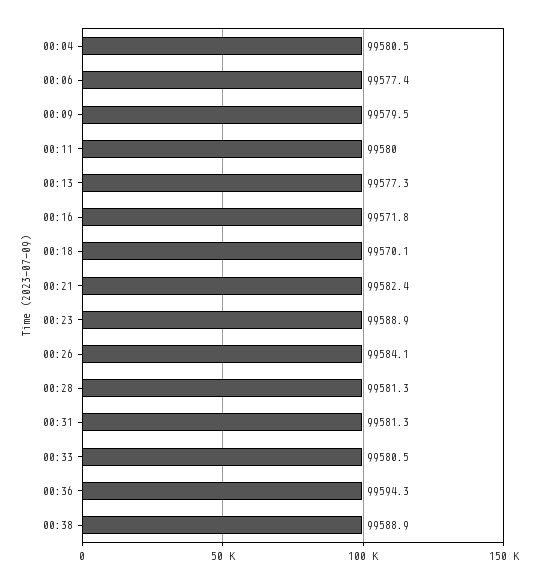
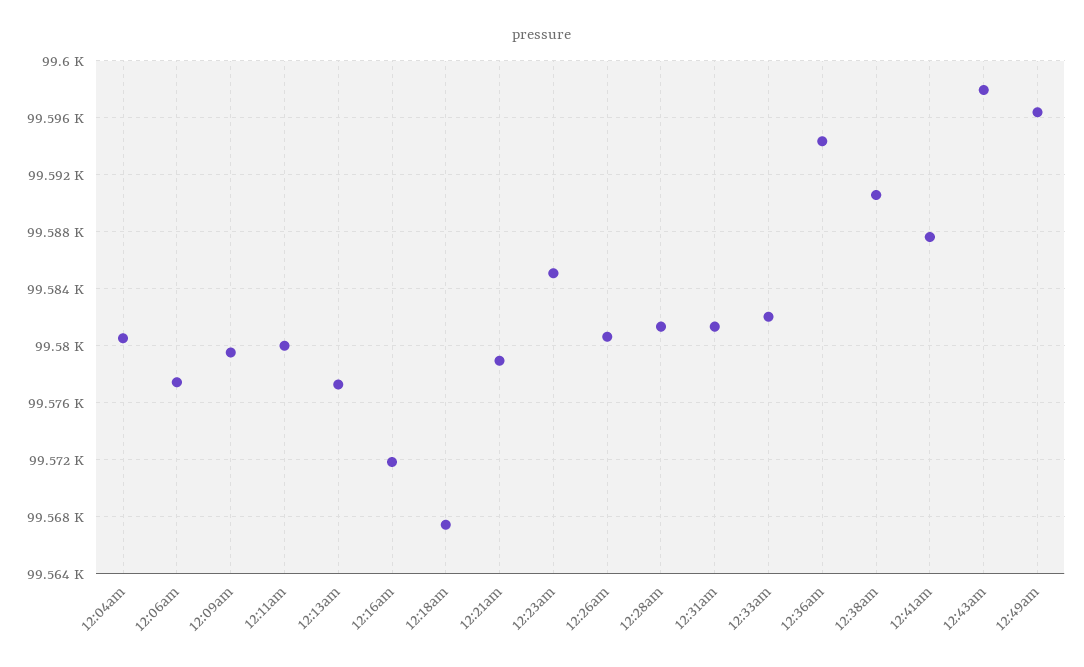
00:18: 99570.1 -> 99567.5
00:21: 99582.4 -> 99579
00:23: 99588.9 -> 99585
00:26: 99584.1 -> 99580.5
00:33: 99580.5 -> 99582
00:38: 99588.9 -> 99590.5
12:41am: none -> 99587.5
12:43am: none -> 99598
12:49am: none -> 99596.5

